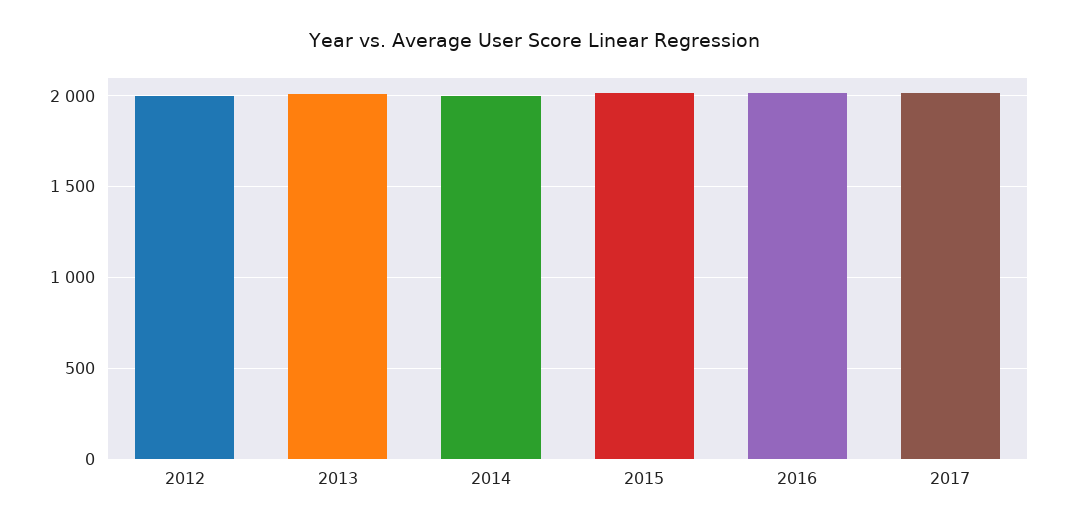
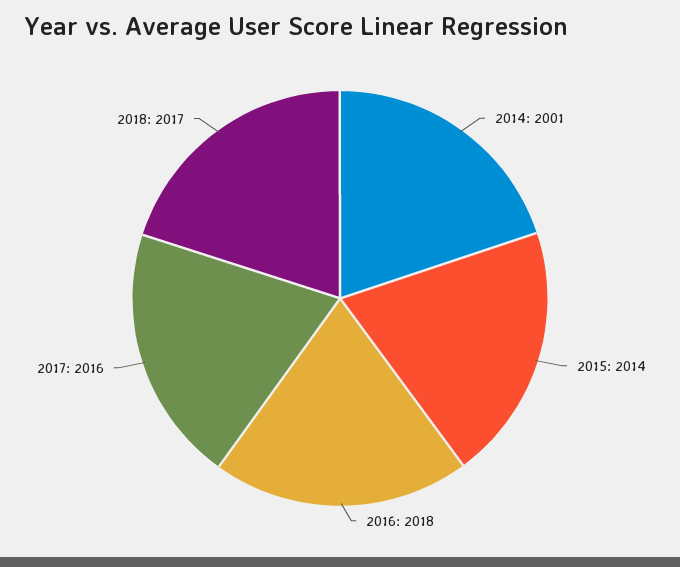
2012: 2000 -> none
2013: 2000 -> none
2018: none -> 2017

